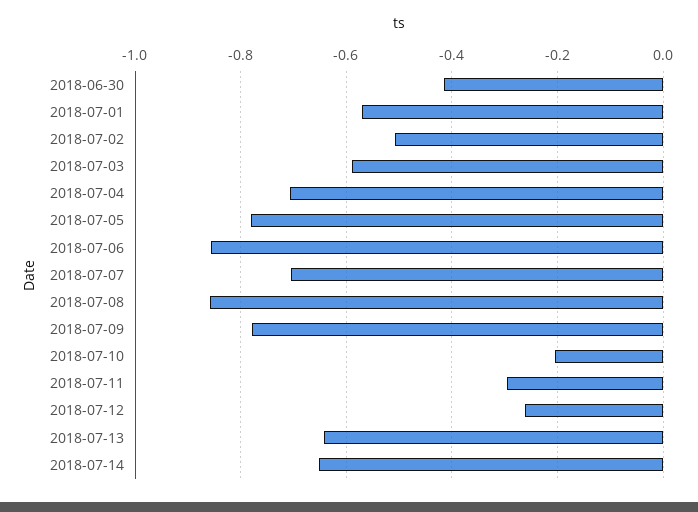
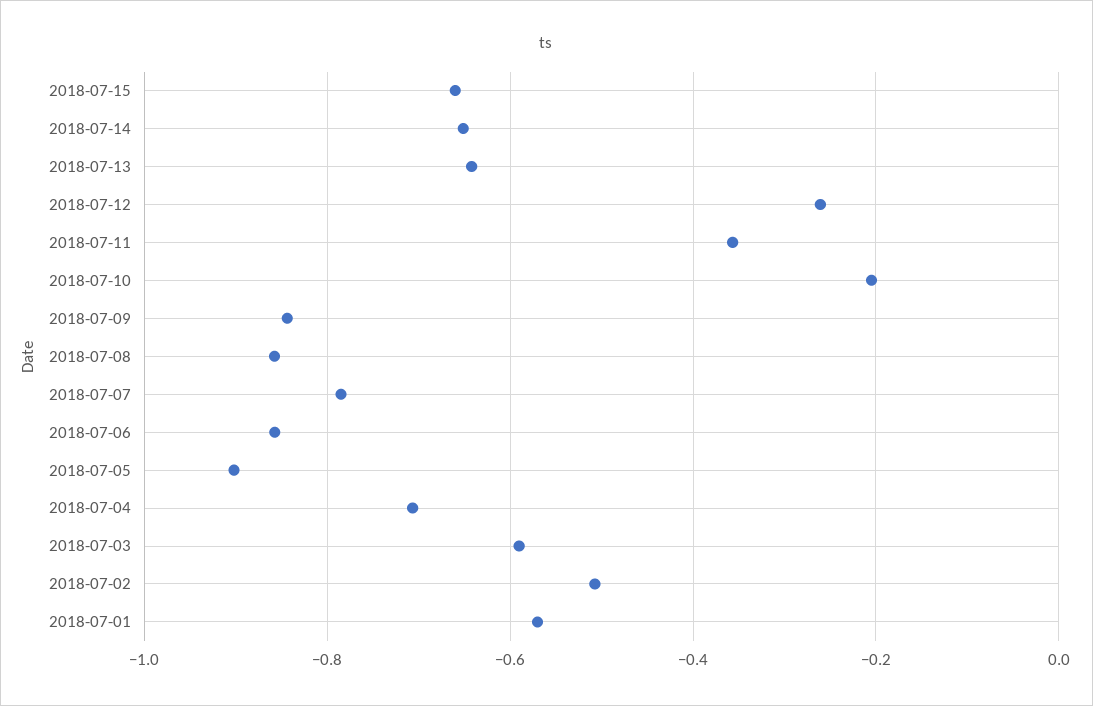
2018-06-30: -0.42 -> none
2018-07-05: -0.78 -> -0.9
2018-07-07: -0.7 -> -0.78
2018-07-09: -0.78 -> -0.84
2018-07-11: -0.3 -> -0.36
2018-07-15: none -> -0.66

